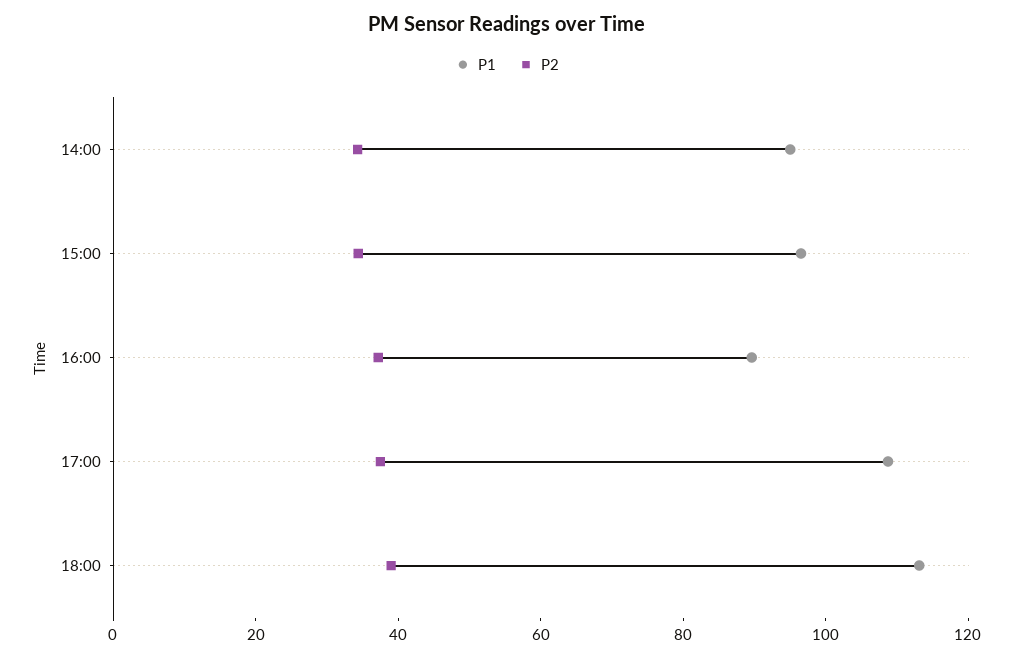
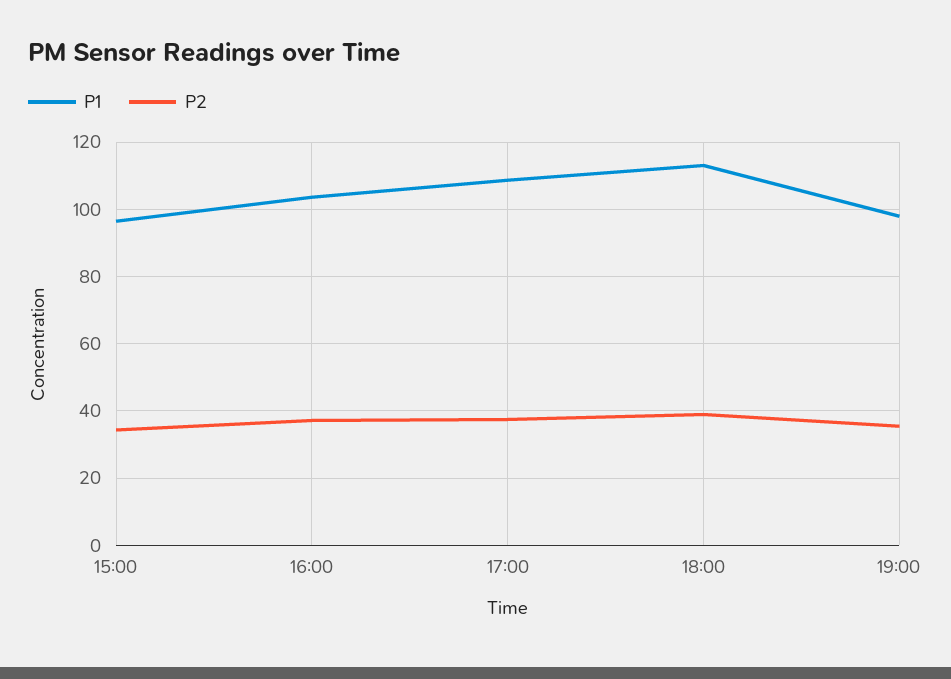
P1, 14:00: 95 -> none
P2, 14:00: 35 -> none
P1, 16:00: 90 -> 104
P1, 19:00: none -> 98
P2, 19:00: none -> 36

